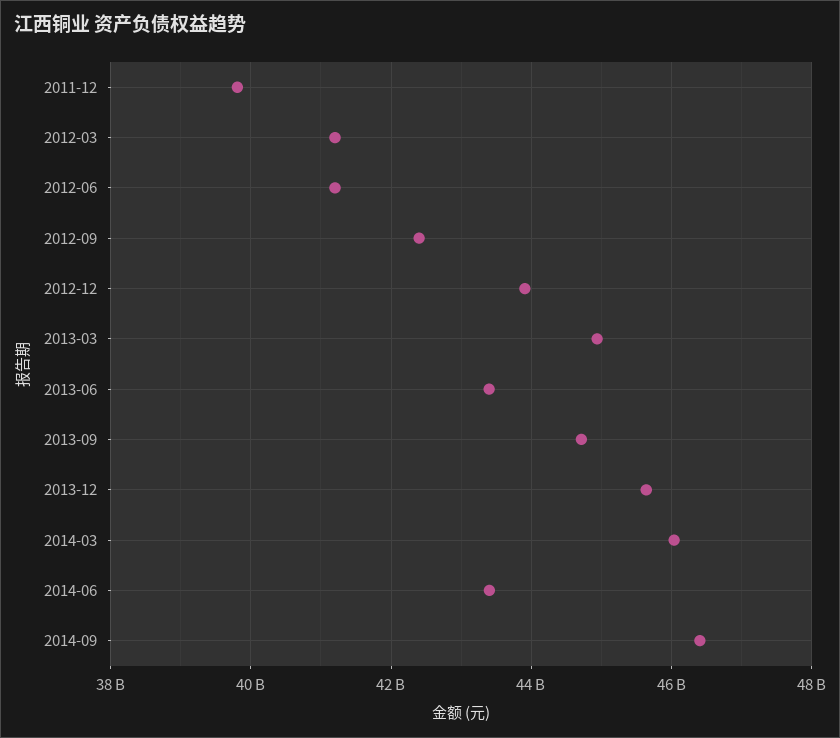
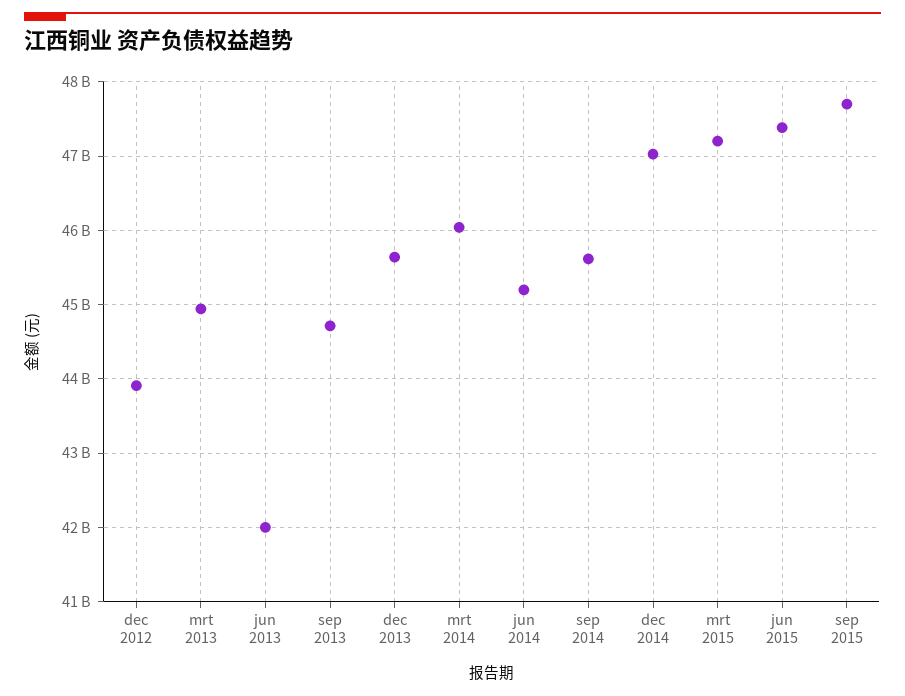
2011-12: 39800000000 -> none
2012-03: 41200000000 -> none
2012-06: 41200000000 -> none
2012-09: 42400000000 -> none
2013-06: 43400000000 -> 42000000000
2014-06: 43400000000 -> 45200000000
2014-09: 46400000000 -> 45600000000
dec 2014: none -> 47000000000
mrt 2015: none -> 47200000000
jun 2015: none -> 47400000000
sep 2015: none -> 47700000000

